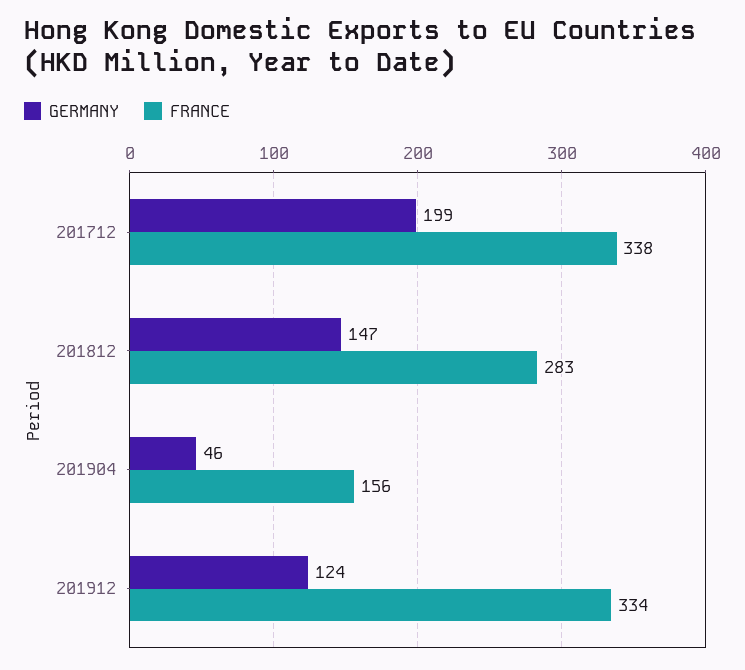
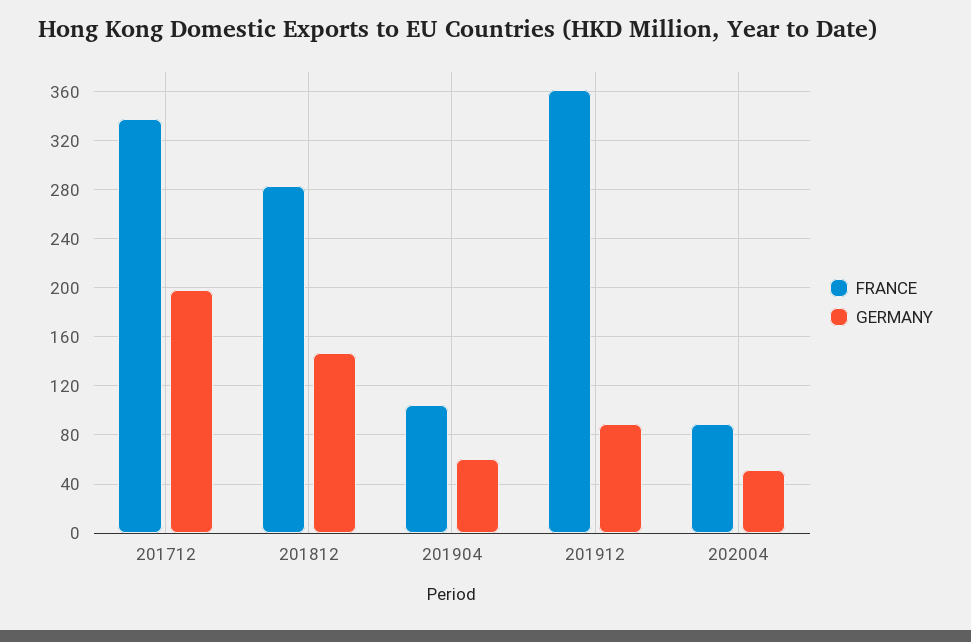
GERMANY, 201904: 46 -> 60
FRANCE, 201904: 156 -> 105
GERMANY, 201912: 124 -> 90
FRANCE, 201912: 334 -> 360
FRANCE, 202004: none -> 90
GERMANY, 202004: none -> 50

